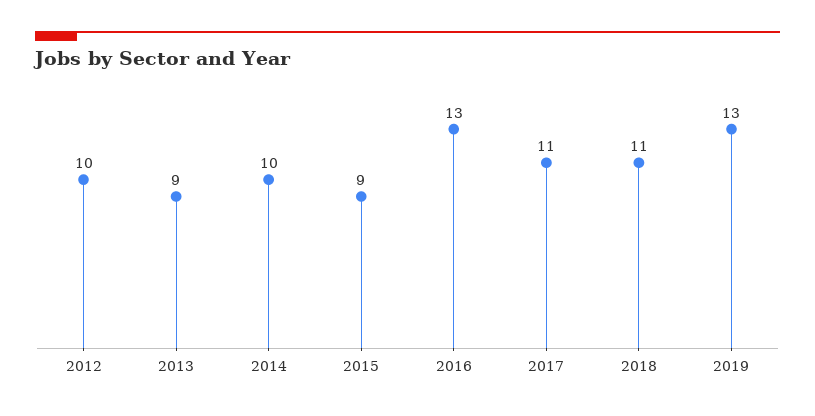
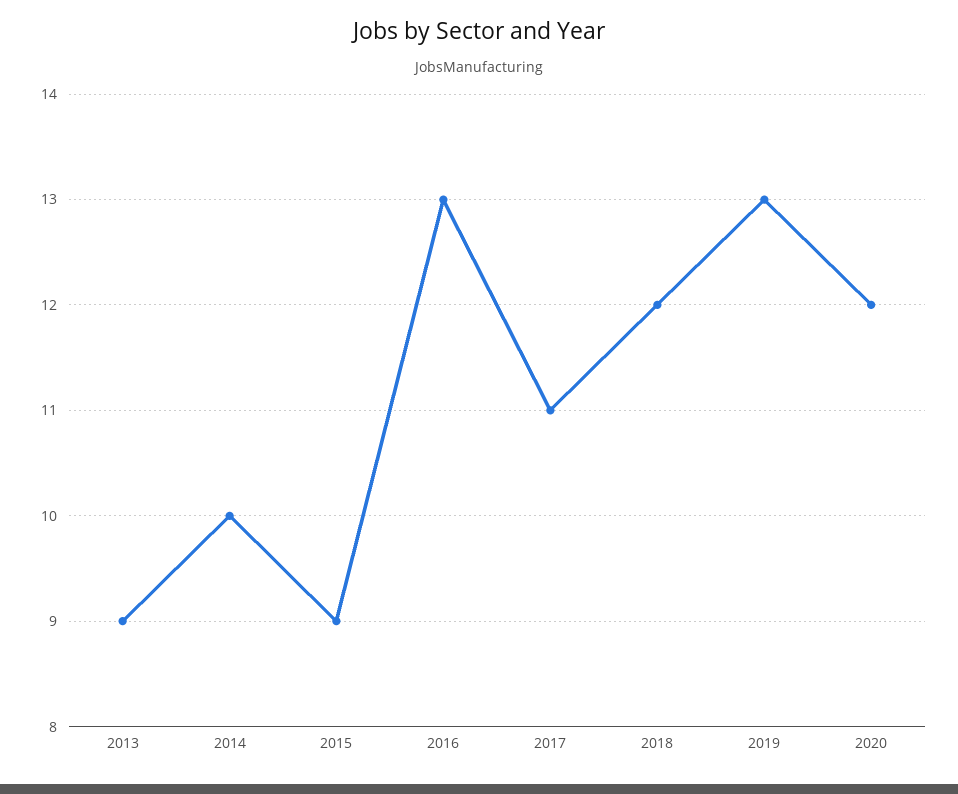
2012: 10 -> none
2018: 11 -> 12
2020: none -> 12

